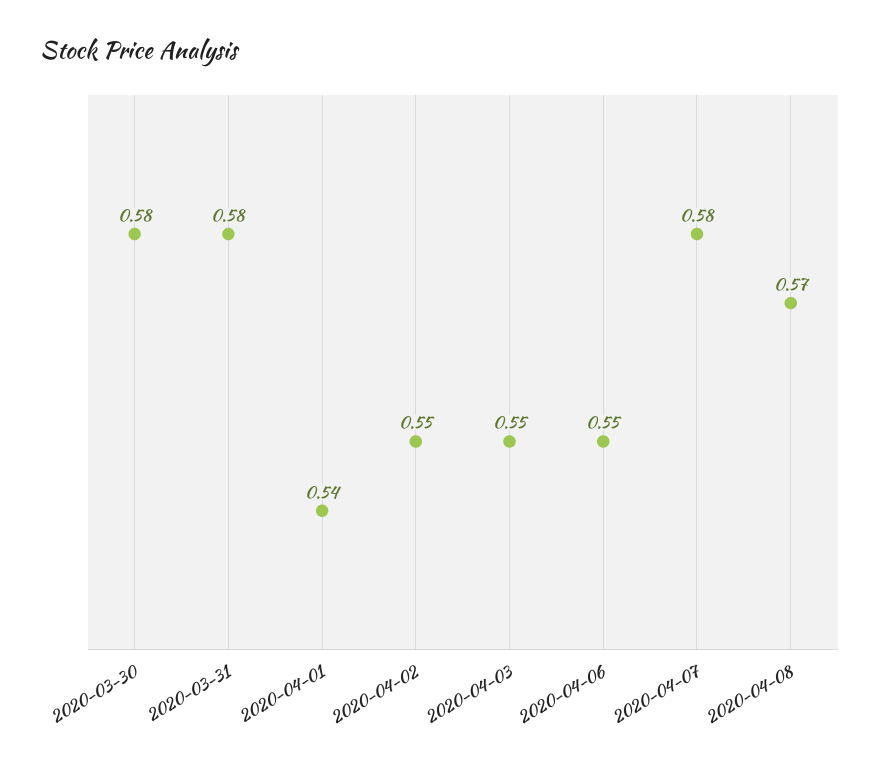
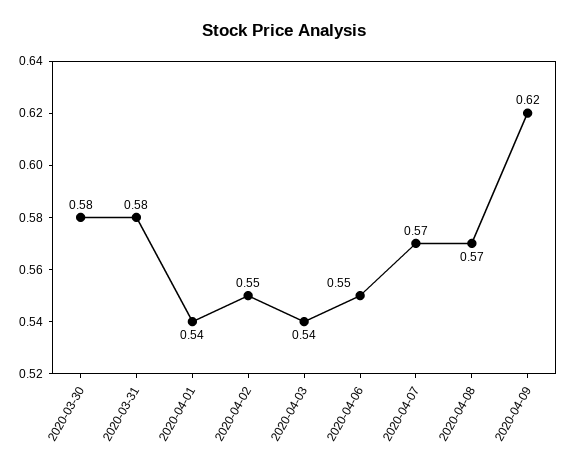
2020-04-03: 0.55 -> 0.54
2020-04-07: 0.58 -> 0.57
2020-04-09: none -> 0.62

